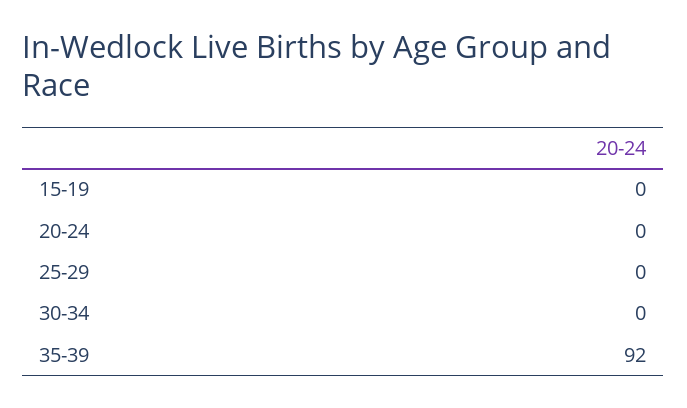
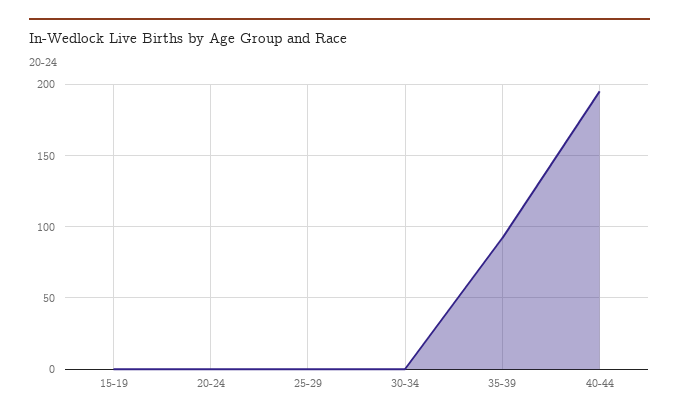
40-44: none -> 195

